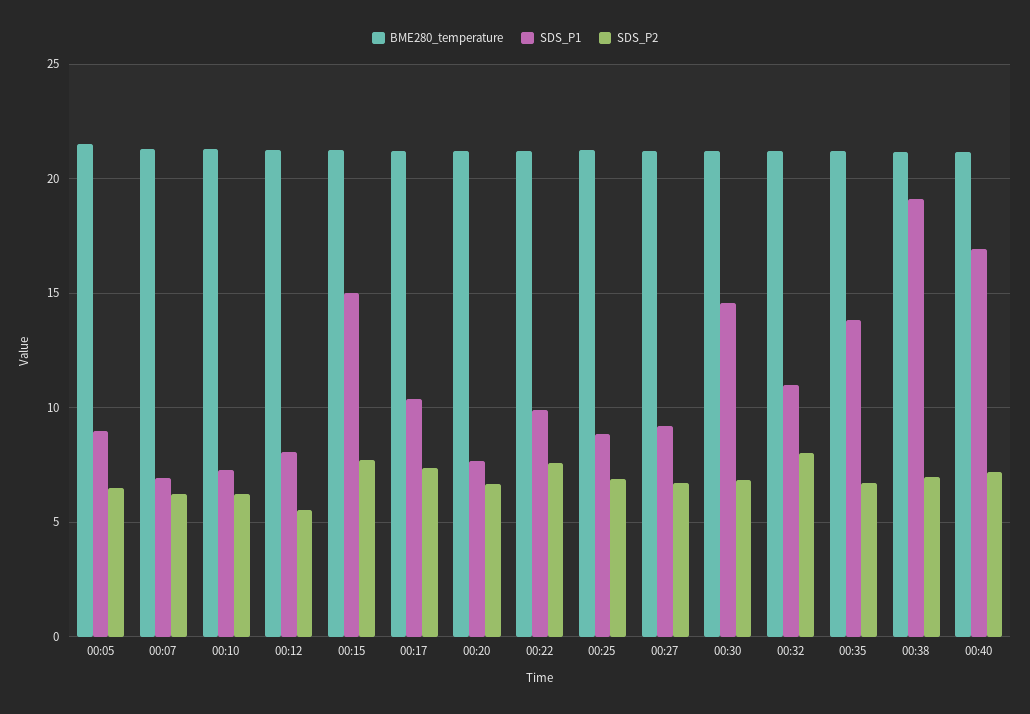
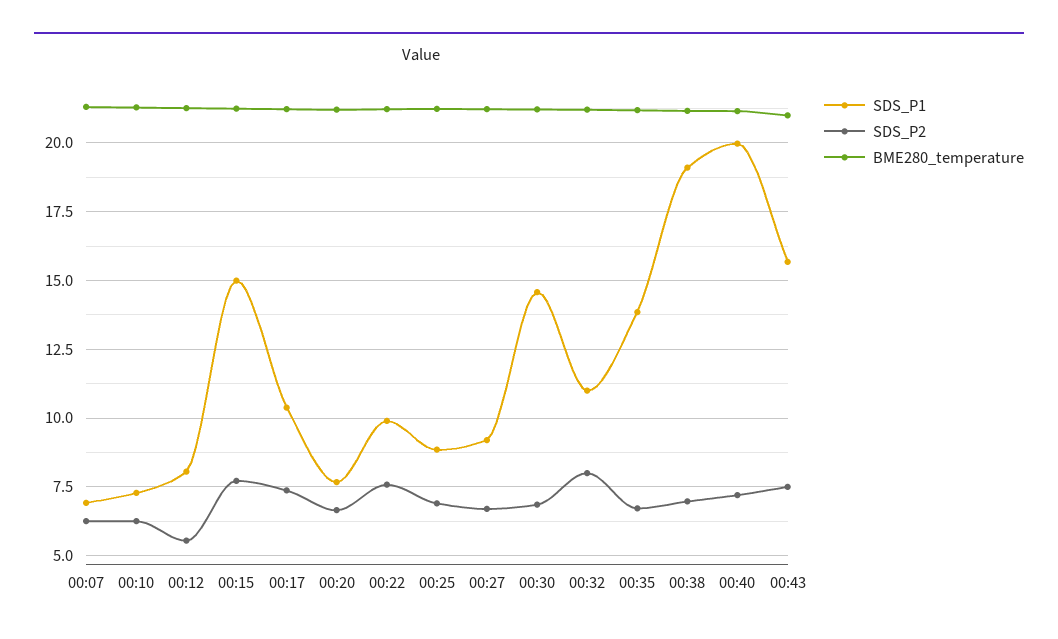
BME280_temperature, 00:05: 21.5 -> none
SDS_P1, 00:05: 9 -> none
SDS_P2, 00:05: 6.5 -> none
SDS_P1, 00:40: 17 -> 20
SDS_P1, 00:43: none -> 15.75
SDS_P2, 00:43: none -> 7.5
BME280_temperature, 00:43: none -> 21

